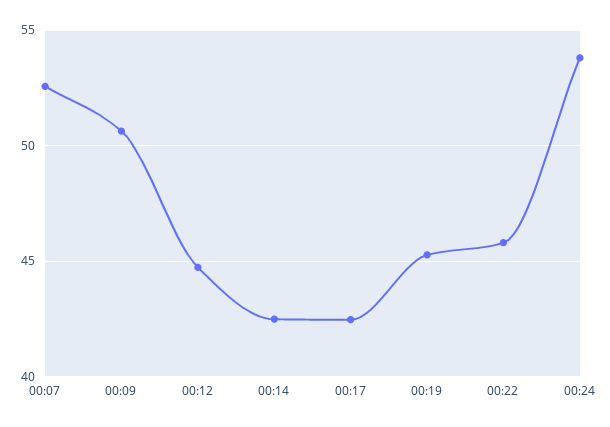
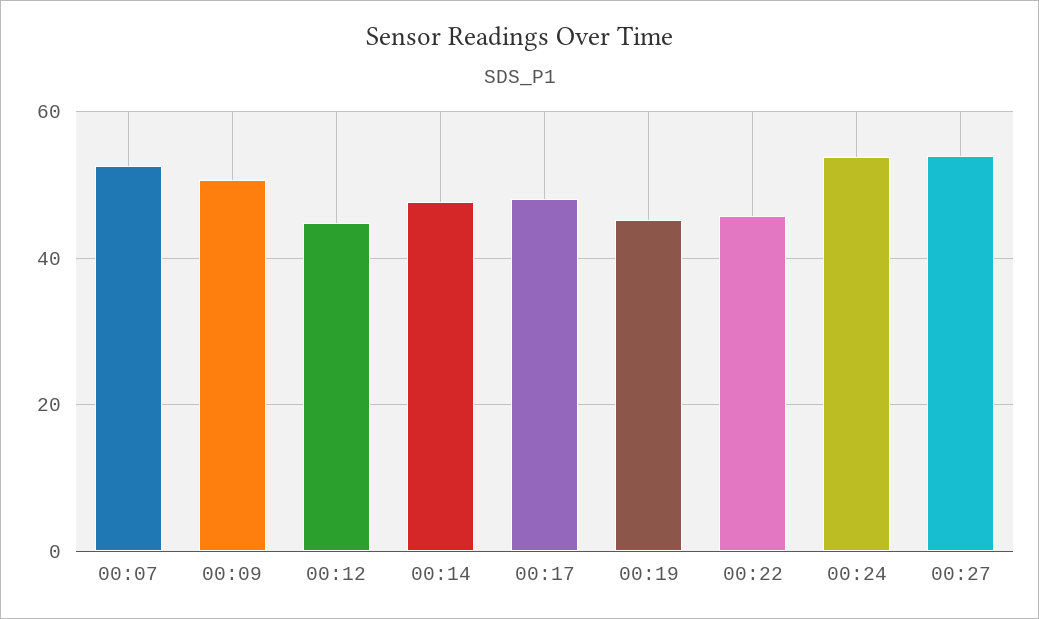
00:14: 42.5 -> 48
00:17: 42.5 -> 48
00:27: none -> 54

